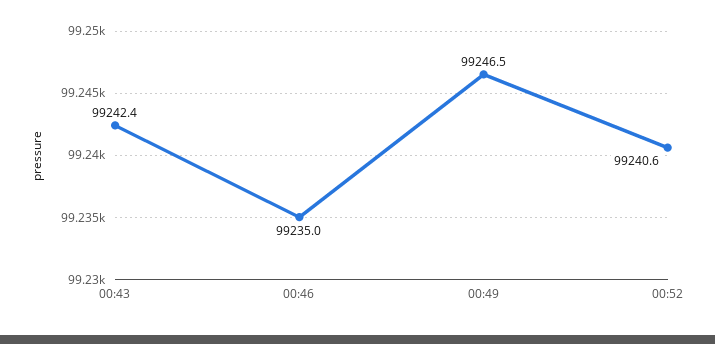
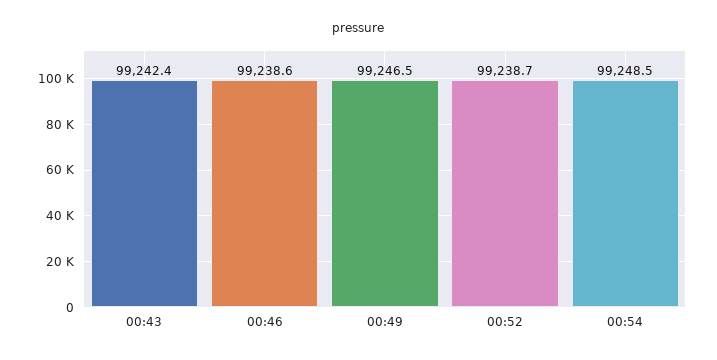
00:46: 99235 -> 99238.6
00:52: 99240.6 -> 99238.7
00:54: none -> 99248.5

